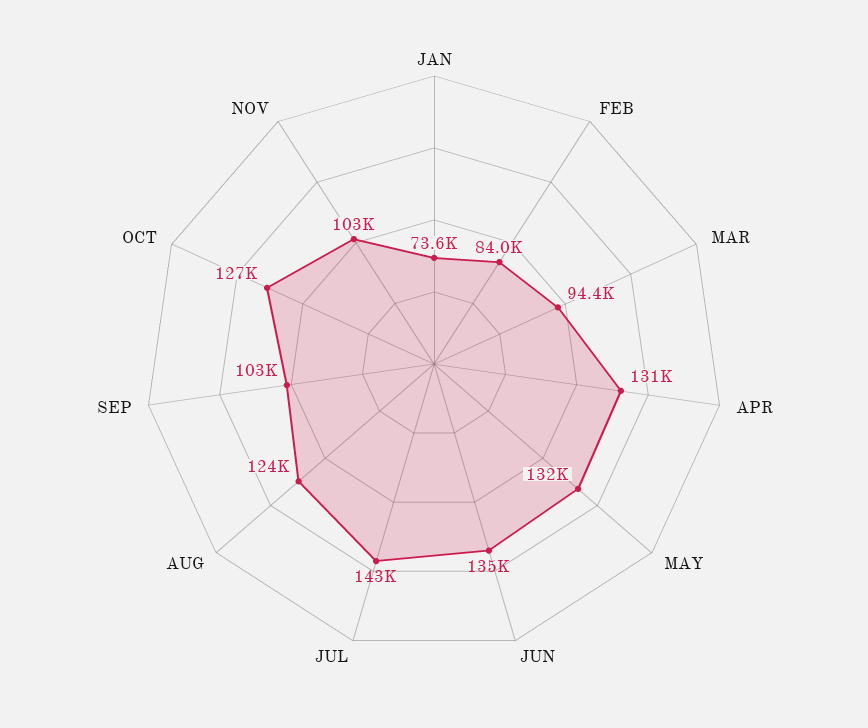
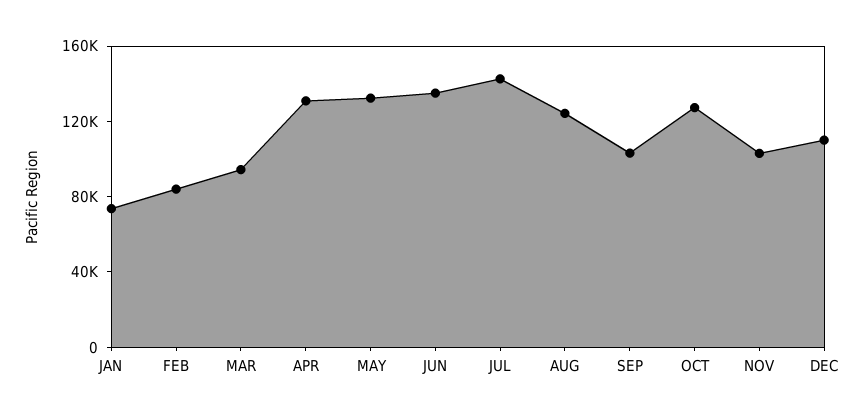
DEC: none -> 110000

